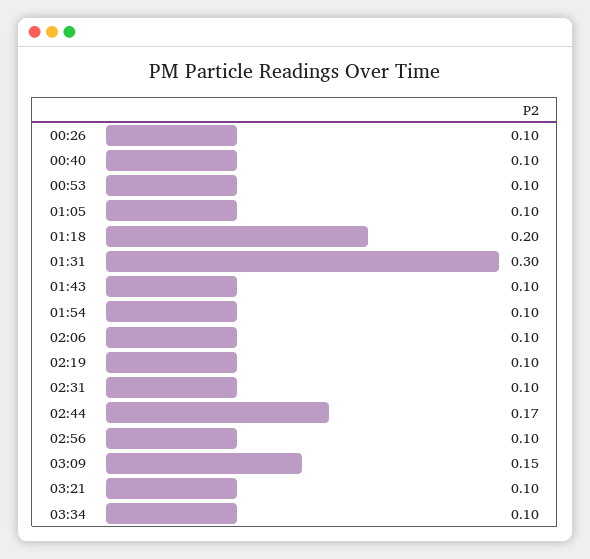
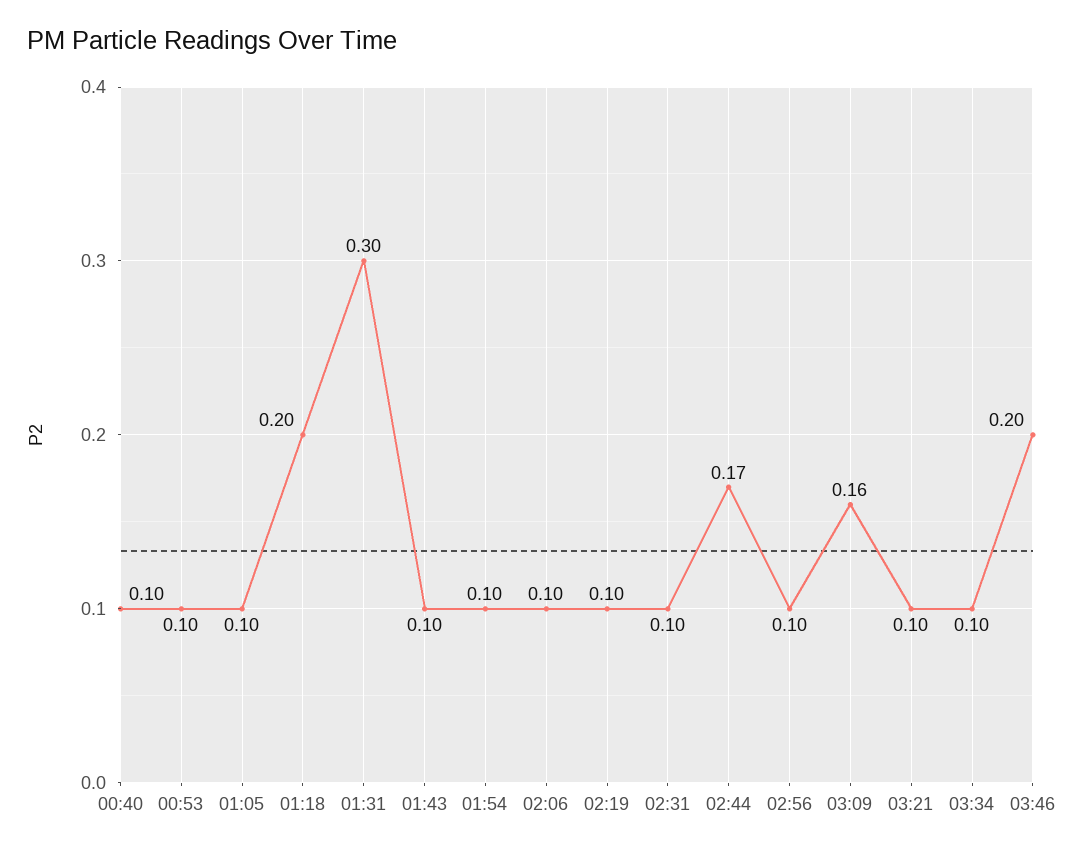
00:26: 0.1 -> none
03:09: 0.15 -> 0.16
03:46: none -> 0.2

